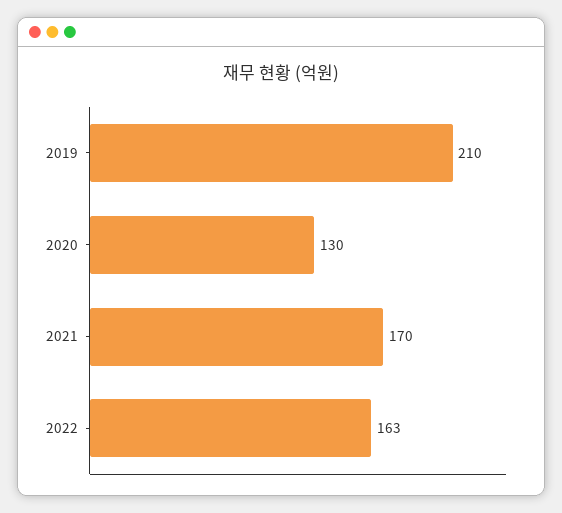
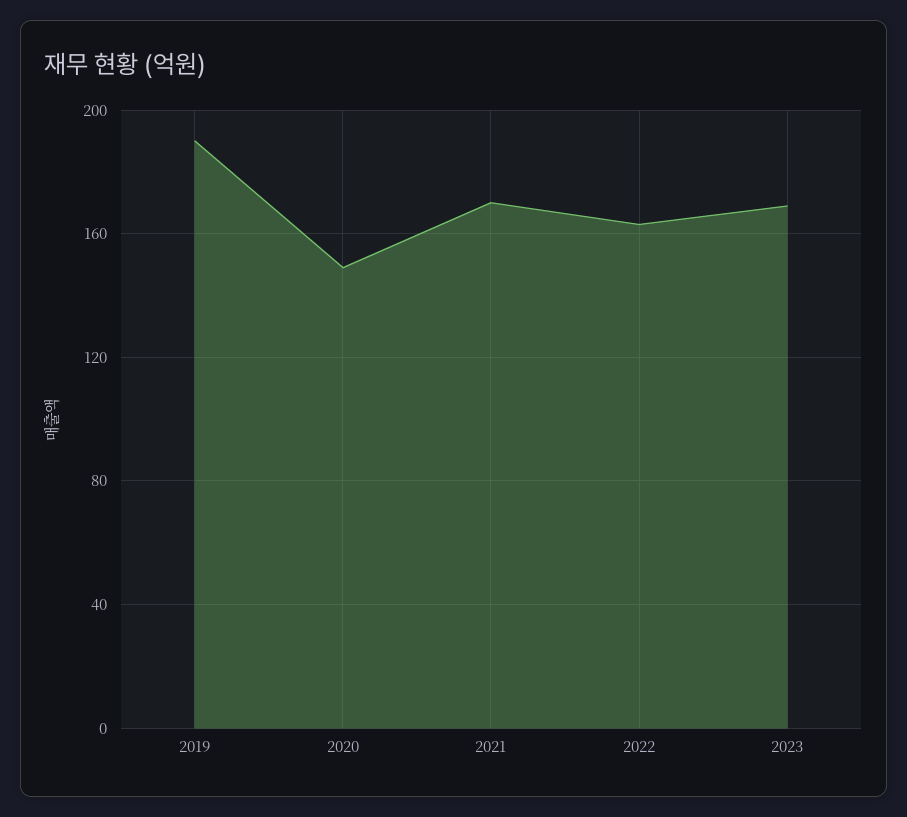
2019: 210 -> 190
2020: 130 -> 150
2023: none -> 170

